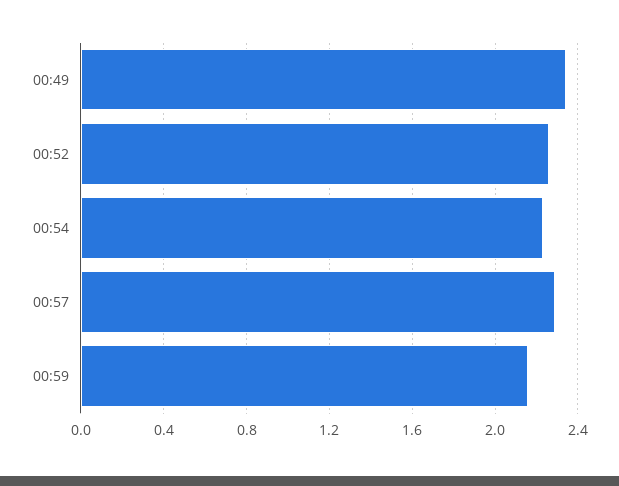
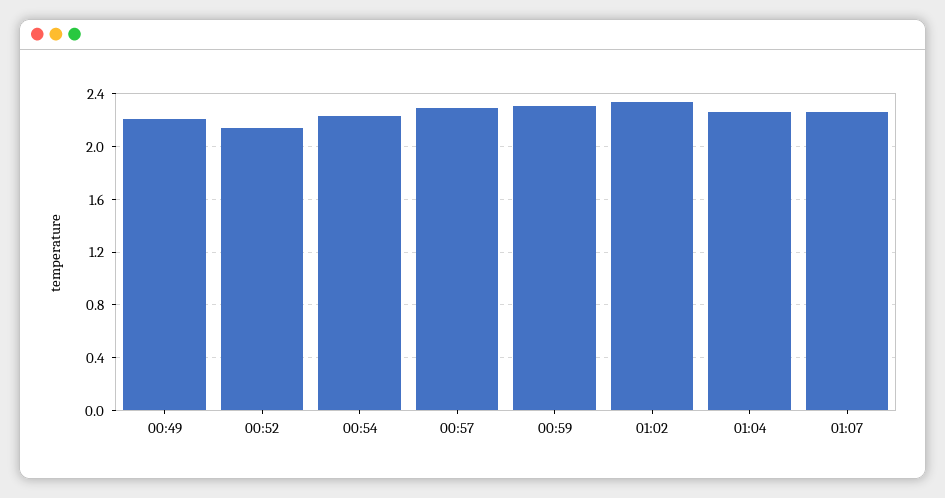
00:49: 2.35 -> 2.2
00:52: 2.25 -> 2.15
00:59: 2.15 -> 2.3
01:02: none -> 2.35
01:04: none -> 2.25
01:07: none -> 2.25

